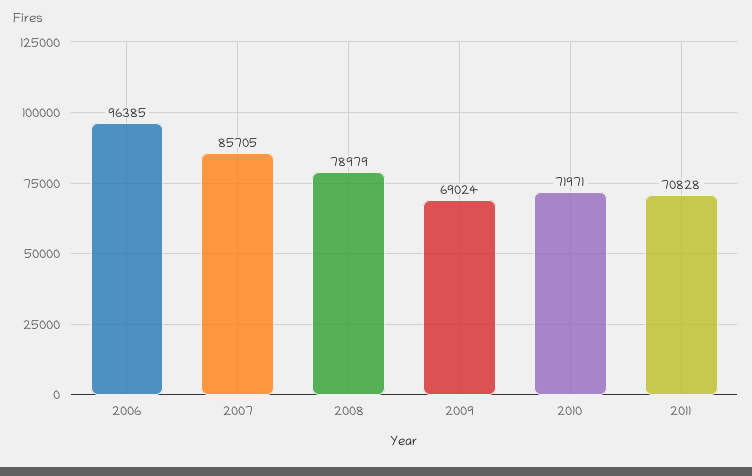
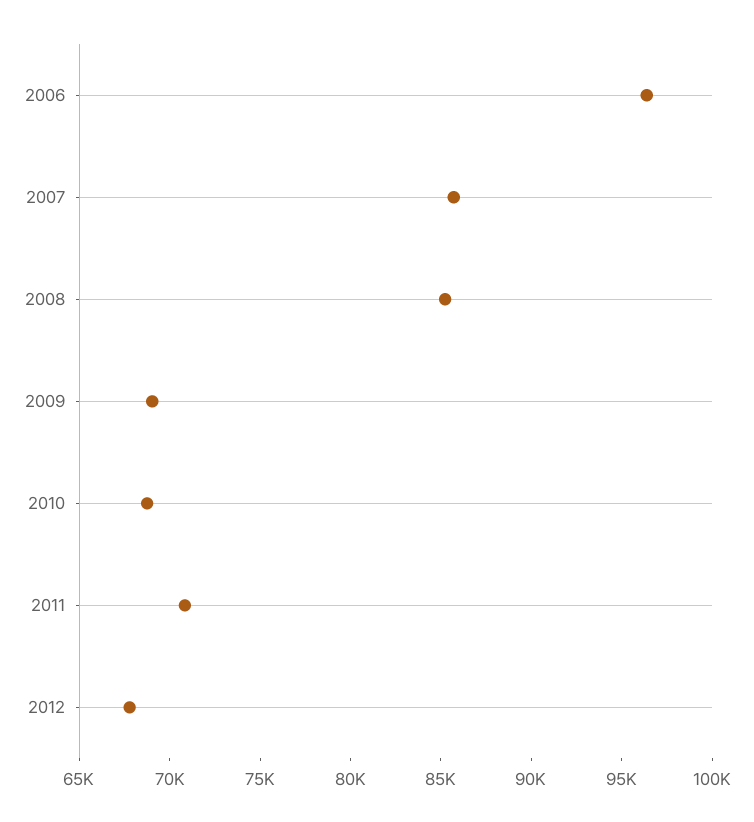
2008: 78979 -> 85000
2010: 71971 -> 69000
2012: none -> 68000

